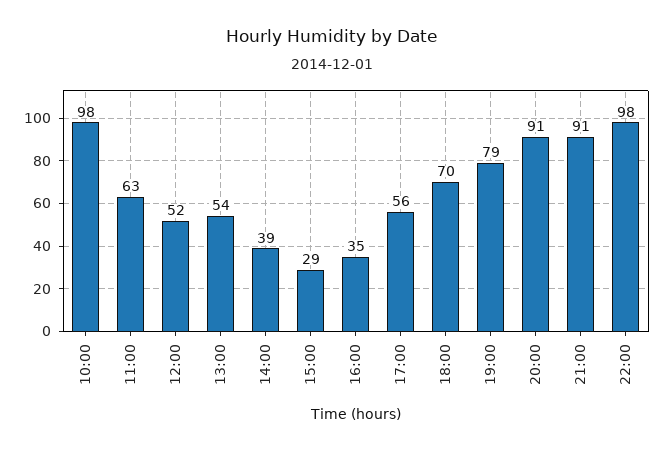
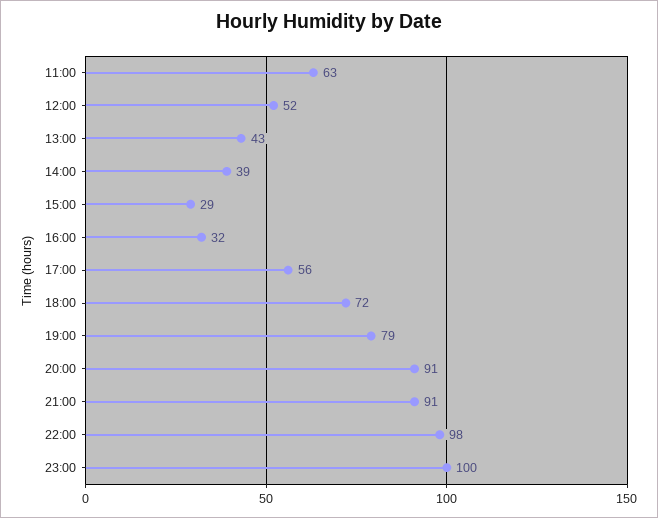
10:00: 98 -> none
13:00: 54 -> 43
16:00: 35 -> 32
18:00: 70 -> 72
23:00: none -> 100

